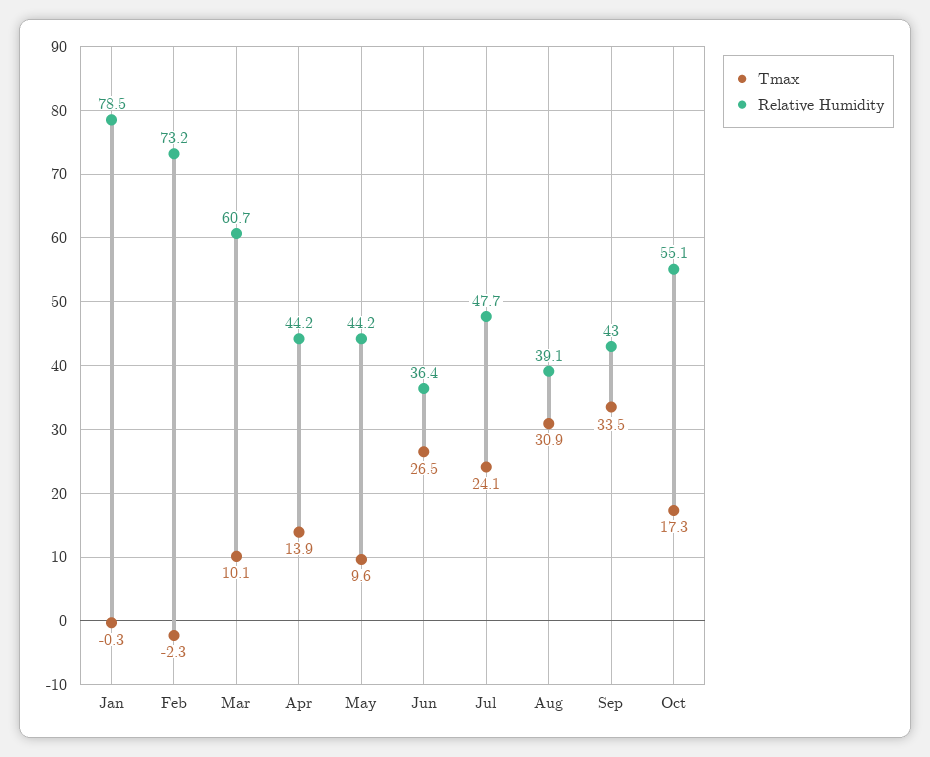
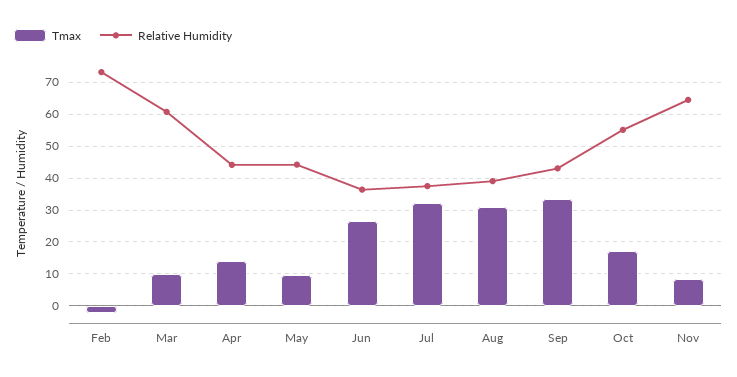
Tmax, Jan: -0.3 -> none
Relative Humidity, Jan: 78.5 -> none
Tmax, Jul: 24.1 -> 32
Relative Humidity, Jul: 47.7 -> 38
Tmax, Nov: none -> 8
Relative Humidity, Nov: none -> 64

